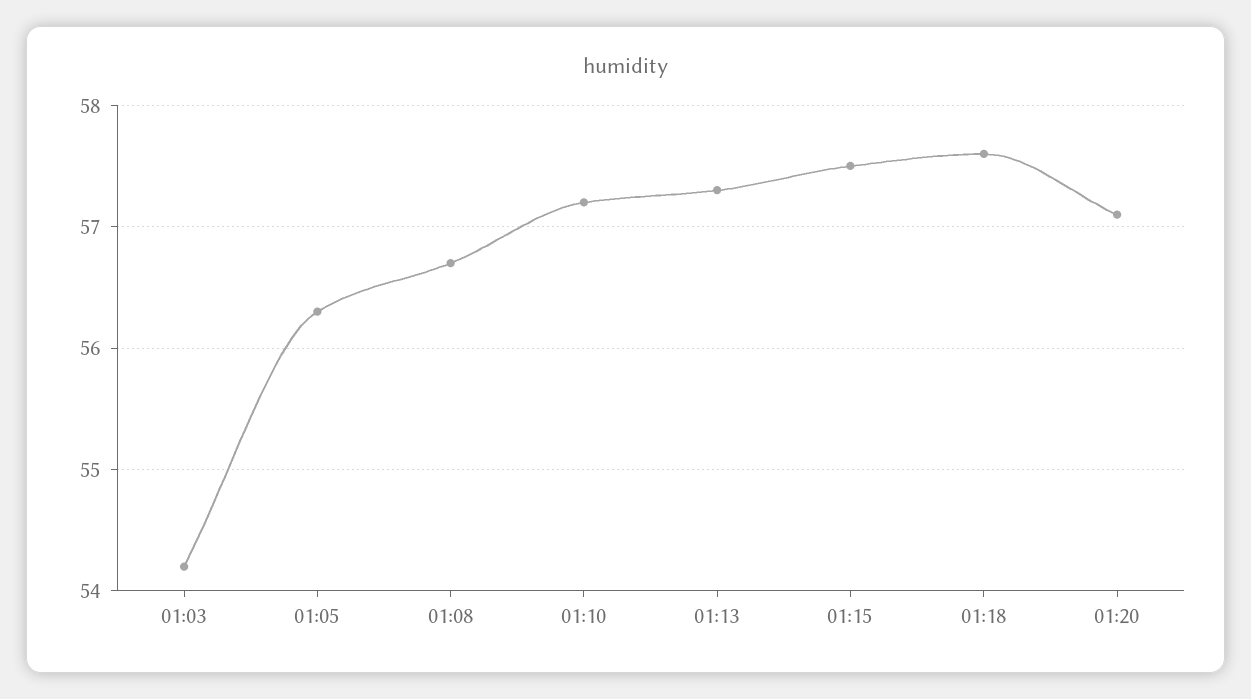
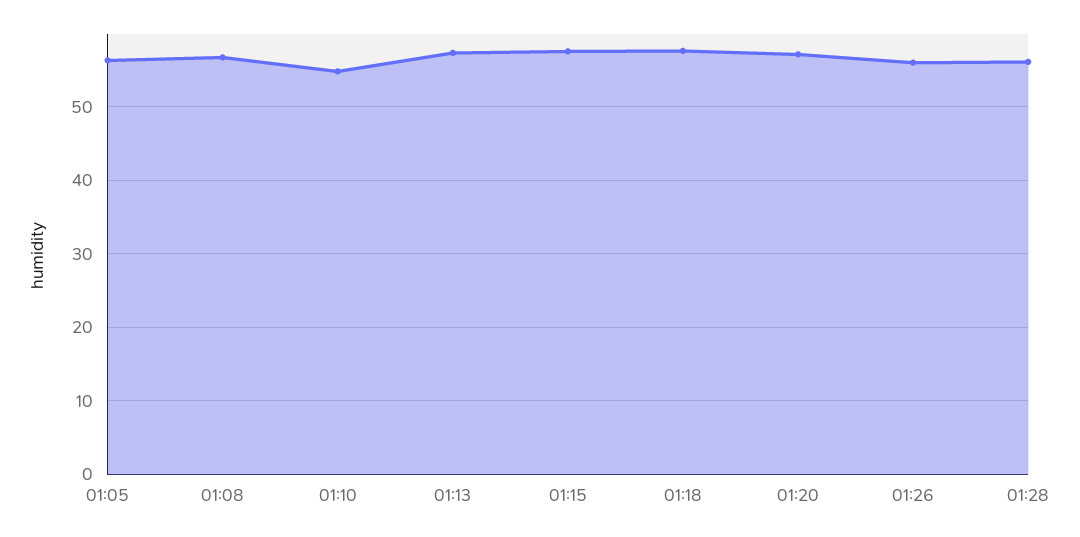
01:03: 54.2 -> none
01:10: 57.2 -> 55
01:26: none -> 56
01:28: none -> 56

